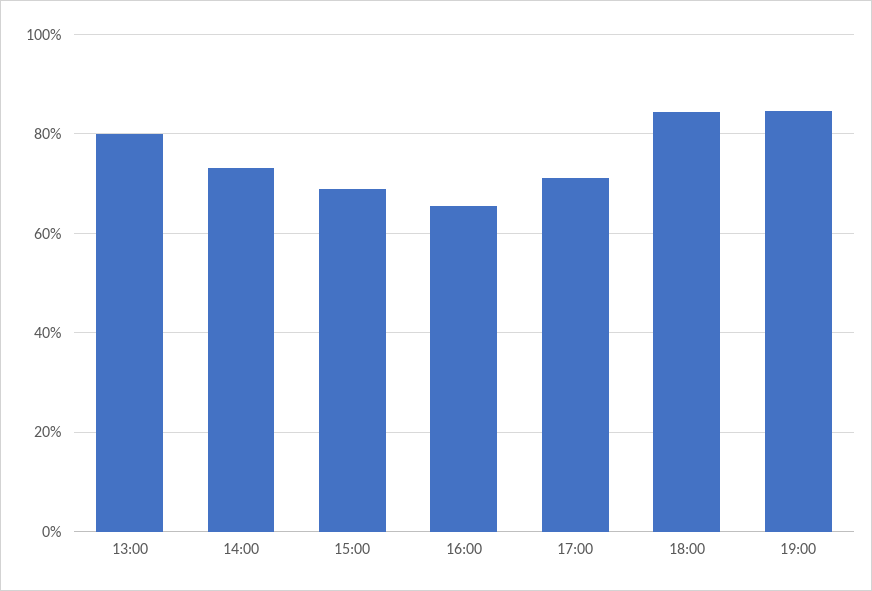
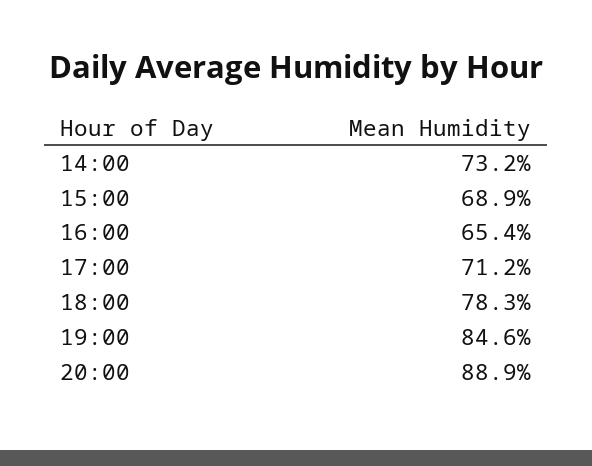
13:00: 80 -> none
18:00: 84 -> 78.3
20:00: none -> 88.9

